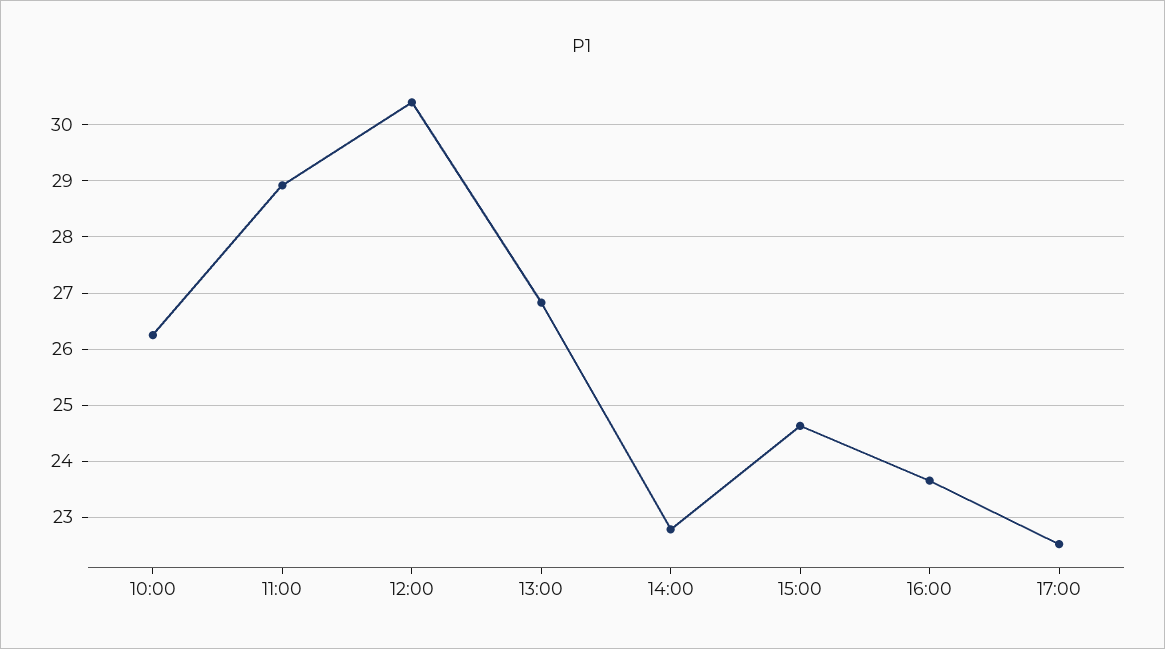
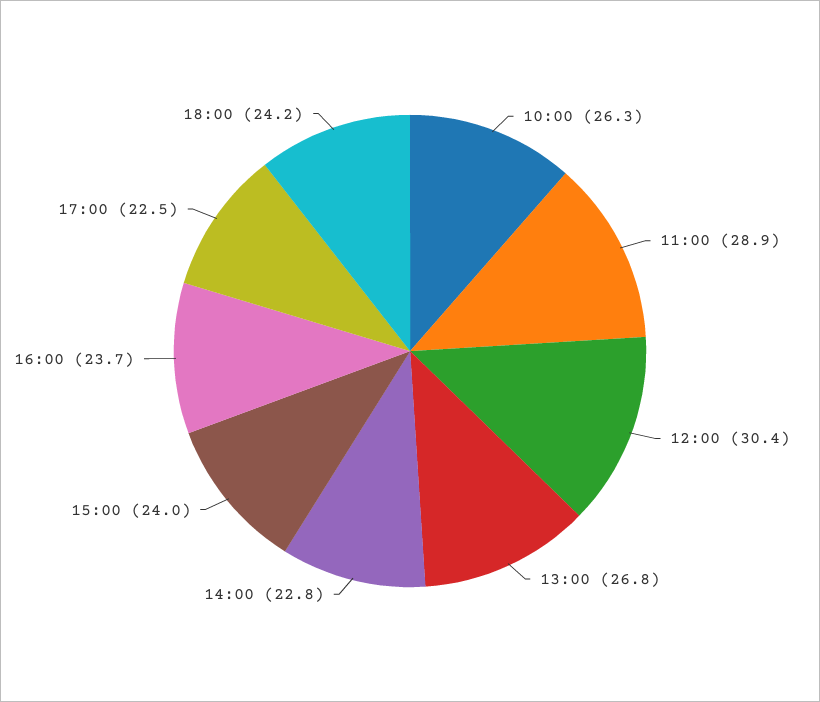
15:00: 24.6 -> 24
18:00: none -> 24.2

